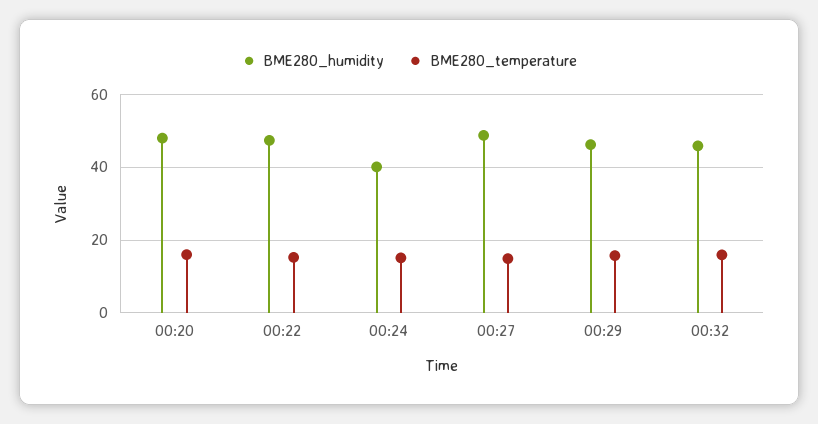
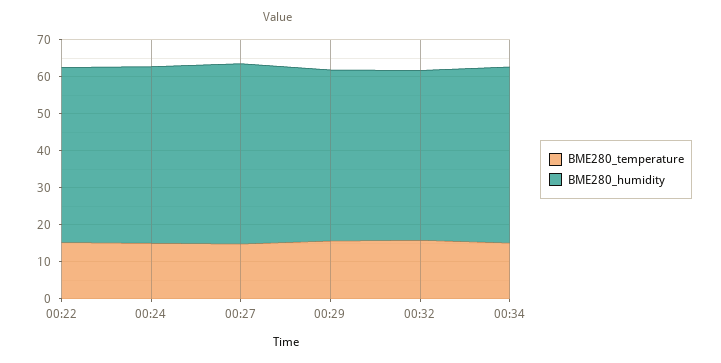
BME280_humidity, 00:20: 48 -> none
BME280_temperature, 00:20: 16 -> none
BME280_humidity, 00:24: 40 -> 47.5
BME280_temperature, 00:34: none -> 15
BME280_humidity, 00:34: none -> 47.5

